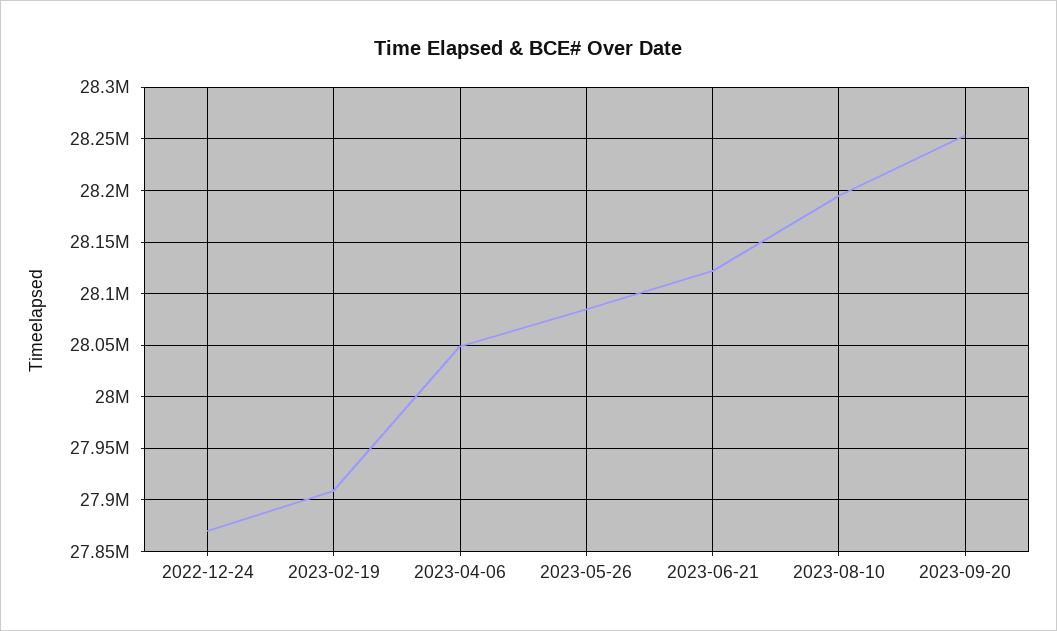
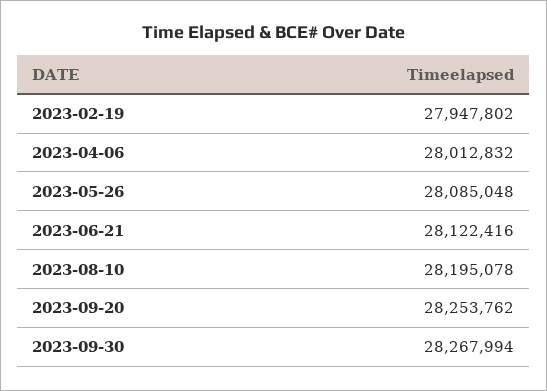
2022-12-24: 27870000 -> none
2023-02-19: 27910000 -> 27947802
2023-04-06: 28050000 -> 28012832
2023-09-30: none -> 28267994

